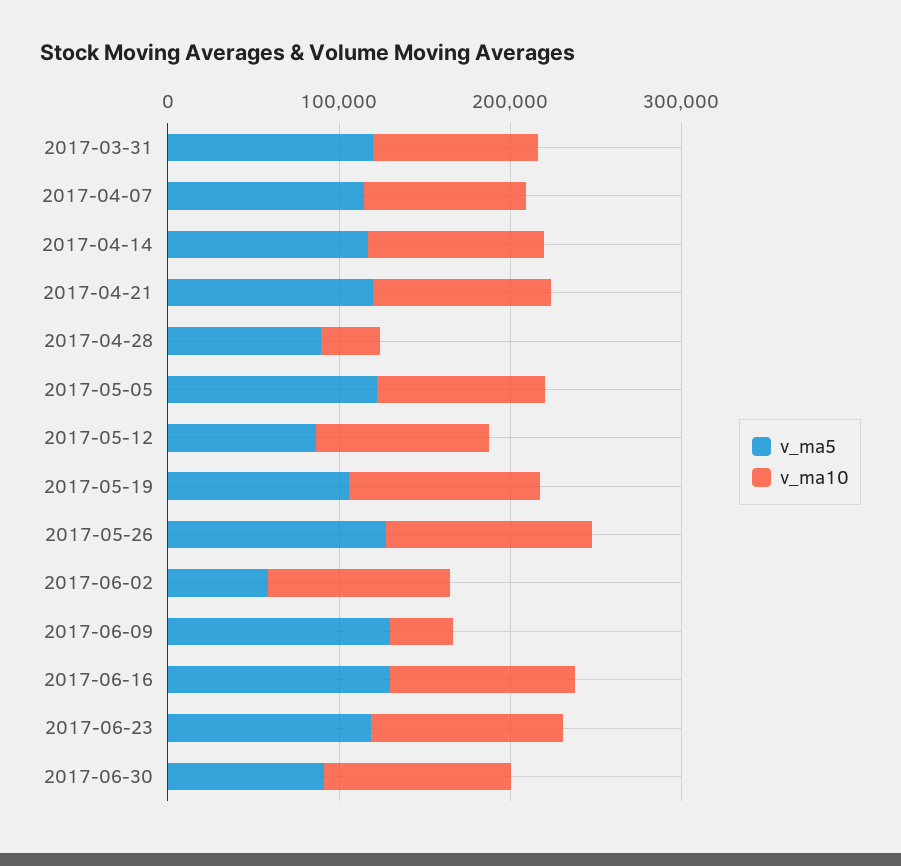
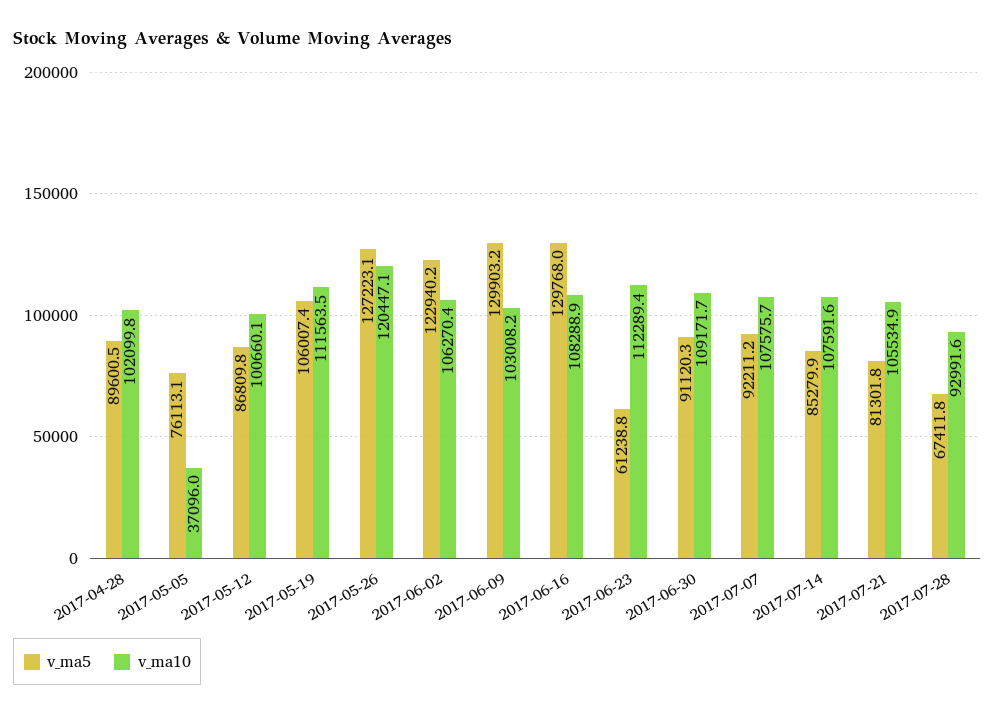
v_ma5, 2017-03-31: 120000 -> none
v_ma10, 2017-03-31: 100000 -> none
v_ma5, 2017-04-07: 120000 -> none
v_ma10, 2017-04-07: 100000 -> none
v_ma5, 2017-04-14: 120000 -> none
v_ma10, 2017-04-14: 100000 -> none
v_ma5, 2017-04-21: 120000 -> none
v_ma10, 2017-04-21: 100000 -> none
v_ma10, 2017-04-28: 40000 -> 102099.8
v_ma5, 2017-05-05: 120000 -> 76113.1
v_ma10, 2017-05-05: 100000 -> 37096
v_ma5, 2017-06-02: 60000 -> 122940.2
v_ma10, 2017-06-09: 40000 -> 103008.2
v_ma5, 2017-06-23: 120000 -> 61238.8
v_ma5, 2017-07-07: none -> 92211.2
v_ma10, 2017-07-07: none -> 107575.7
v_ma5, 2017-07-14: none -> 85279.9
v_ma10, 2017-07-14: none -> 107591.6
v_ma5, 2017-07-21: none -> 81301.8
v_ma10, 2017-07-21: none -> 105534.9
v_ma5, 2017-07-28: none -> 67411.8
v_ma10, 2017-07-28: none -> 92991.6

